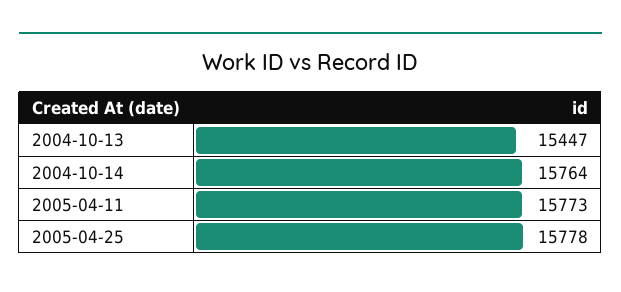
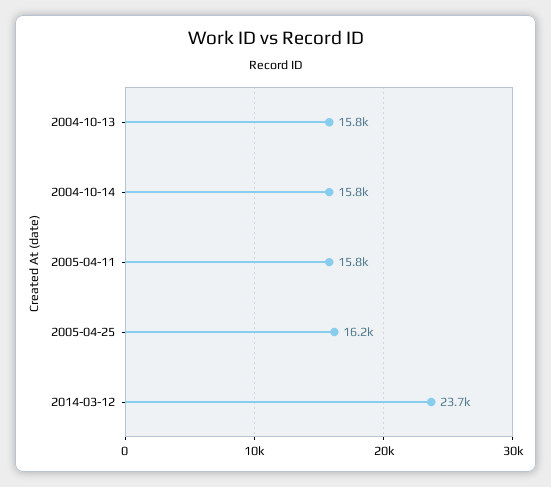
2004-10-13: 15447 -> 15800
2005-04-25: 15778 -> 16200
2014-03-12: none -> 23700

